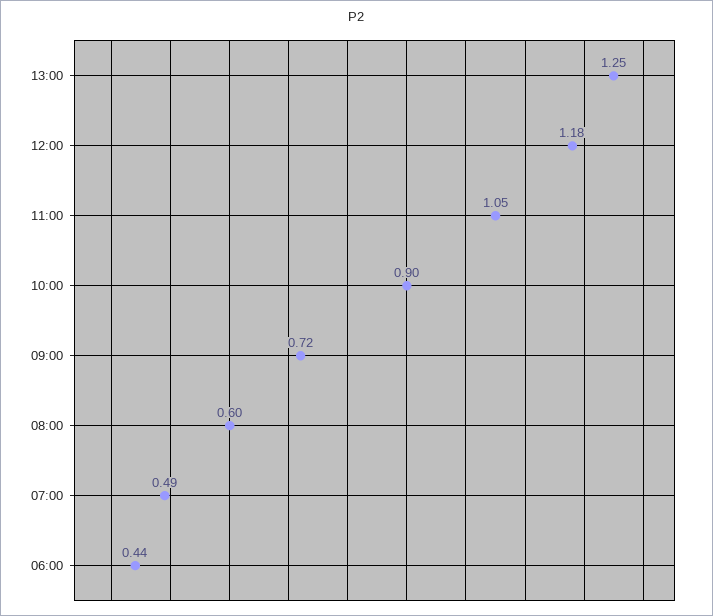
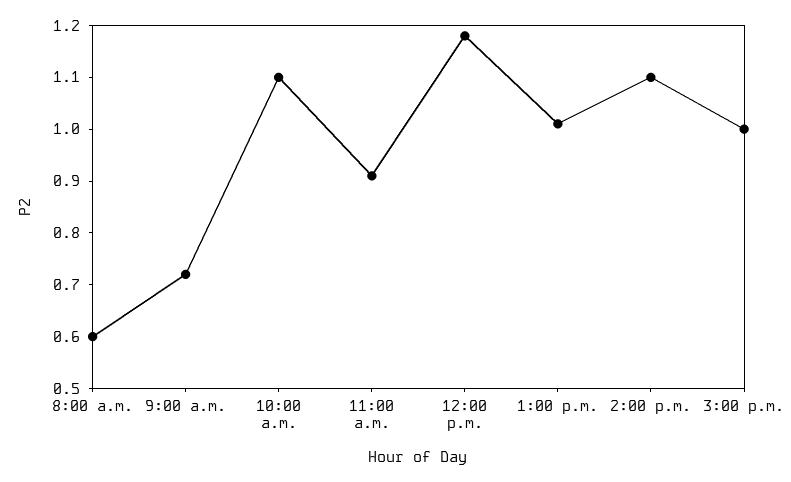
13:00: 1.25 -> 1
11:00: 1.05 -> 0.9
10:00: 0.9 -> 1.1
07:00: 0.49 -> none
06:00: 0.44 -> none
2:00 p.m.: none -> 1.1
3:00 p.m.: none -> 1

